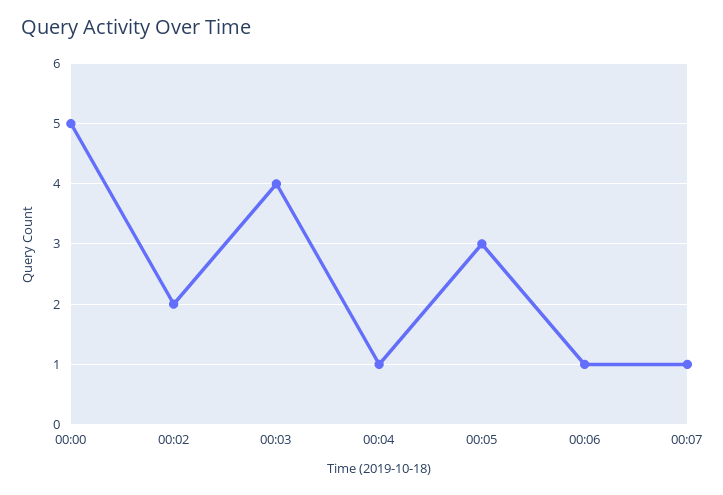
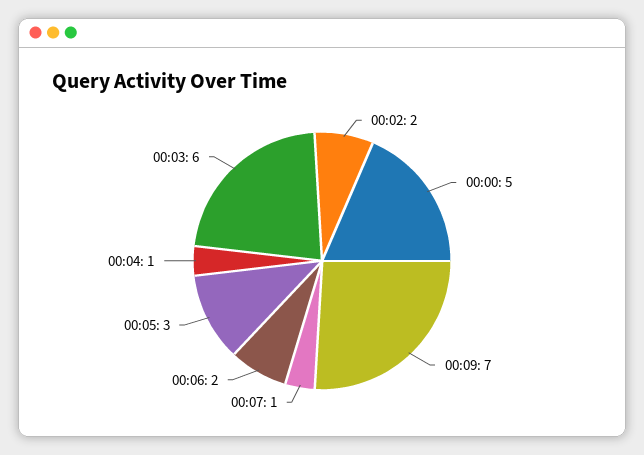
00:03: 4 -> 6
00:06: 1 -> 2
00:09: none -> 7

